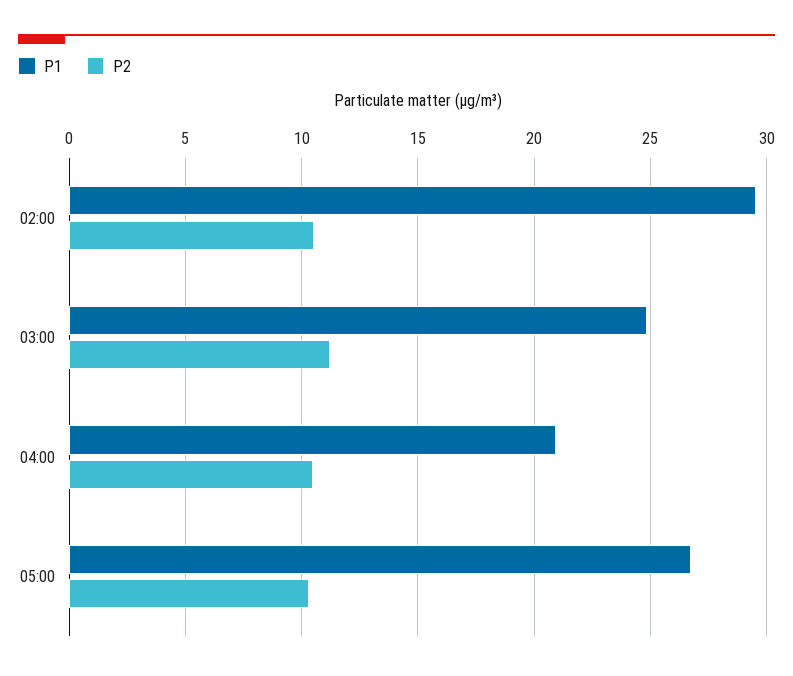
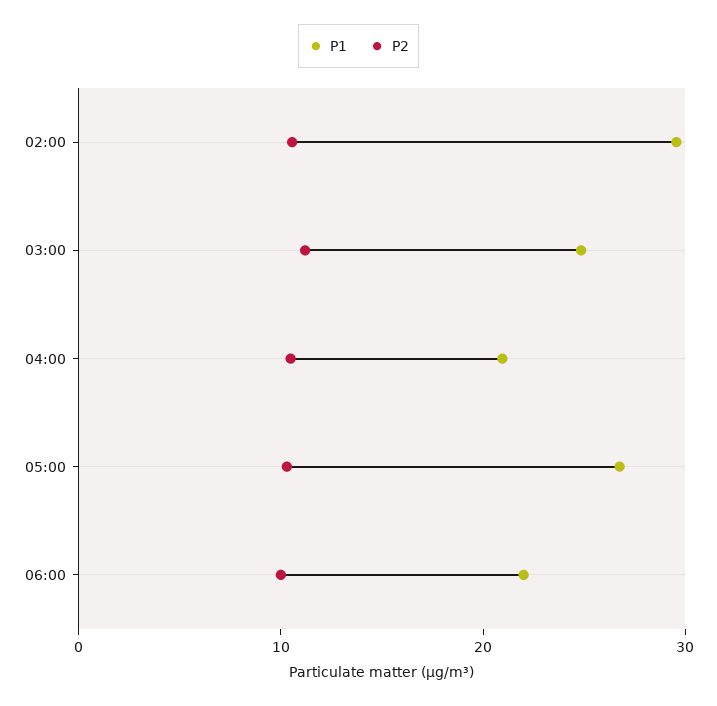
P1, 06:00: none -> 22
P2, 06:00: none -> 10

